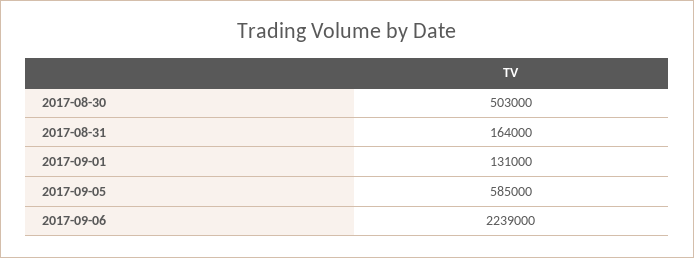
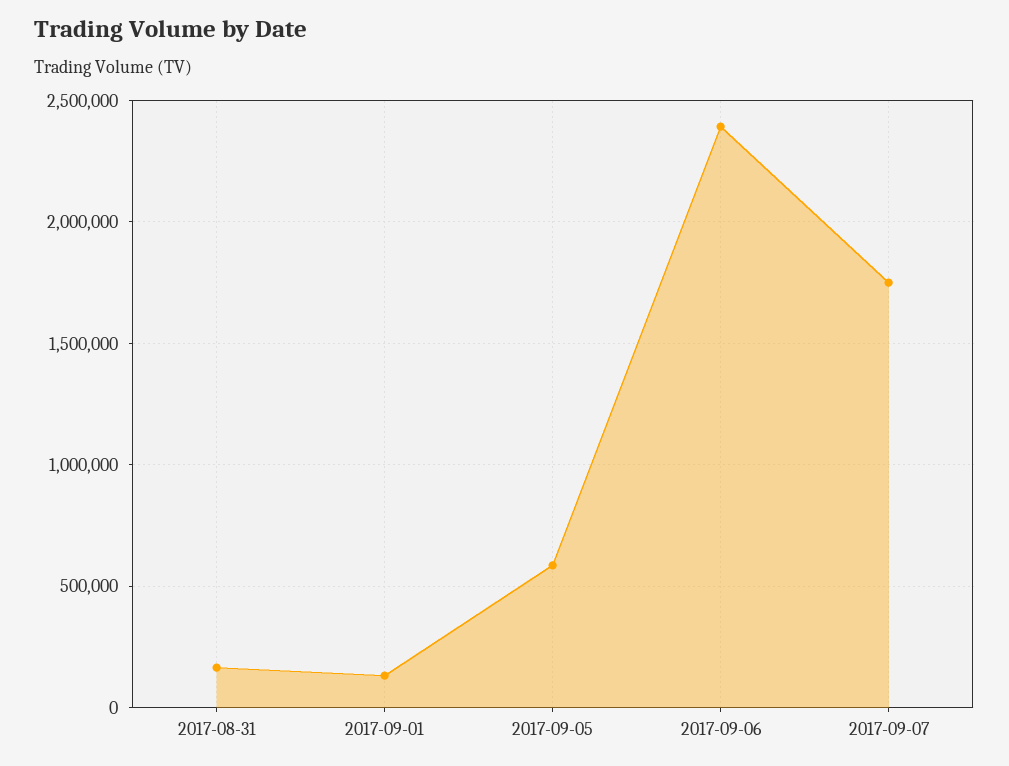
2017-08-30: 503000 -> none
2017-09-06: 2239000 -> 2400000
2017-09-07: none -> 1750000

